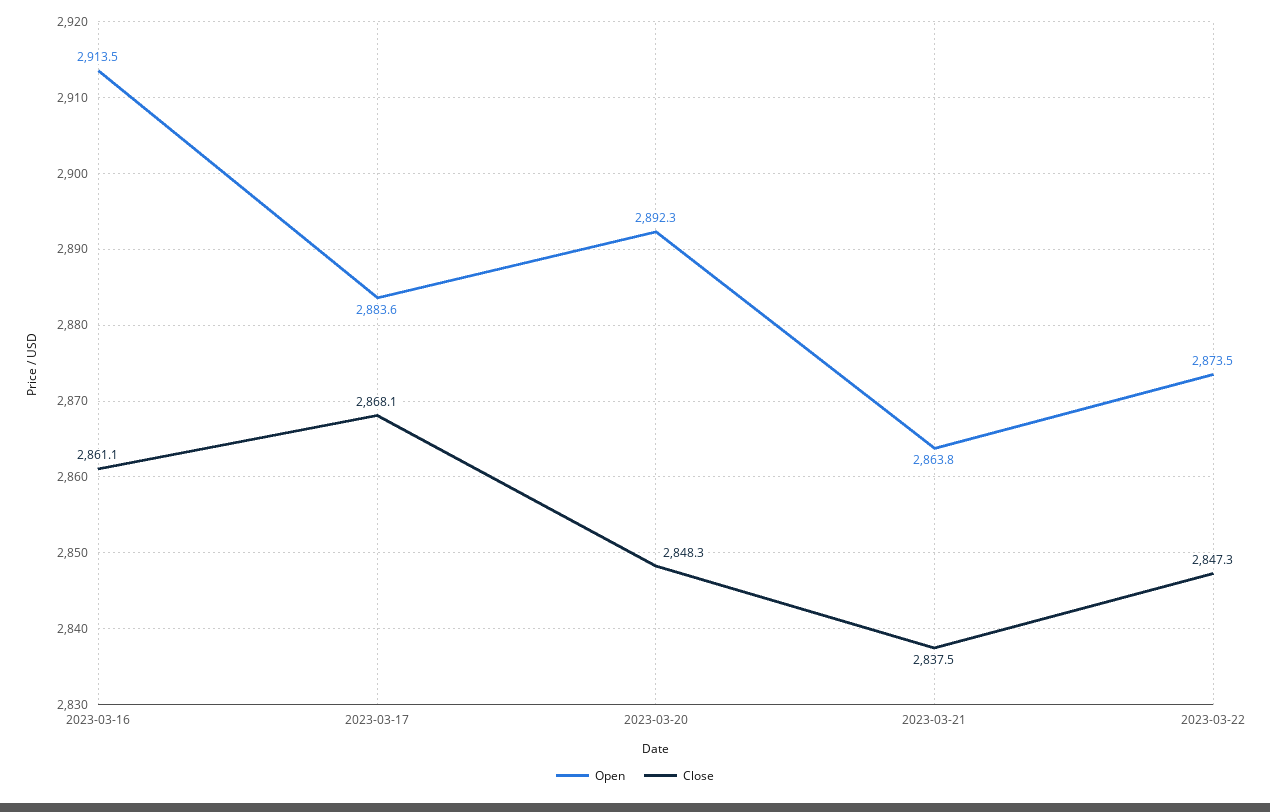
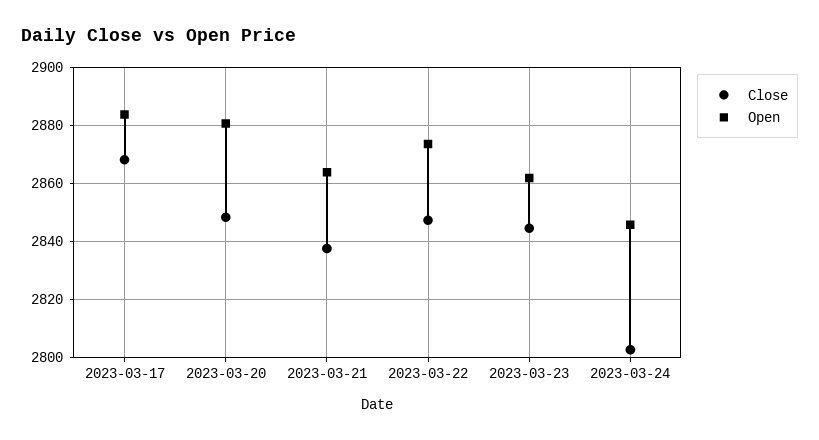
Open, 2023-03-16: 2913.5 -> none
Close, 2023-03-16: 2861.1 -> none
Open, 2023-03-20: 2892.3 -> 2880
Close, 2023-03-23: none -> 2845
Open, 2023-03-23: none -> 2862.5
Close, 2023-03-24: none -> 2802.5
Open, 2023-03-24: none -> 2845

